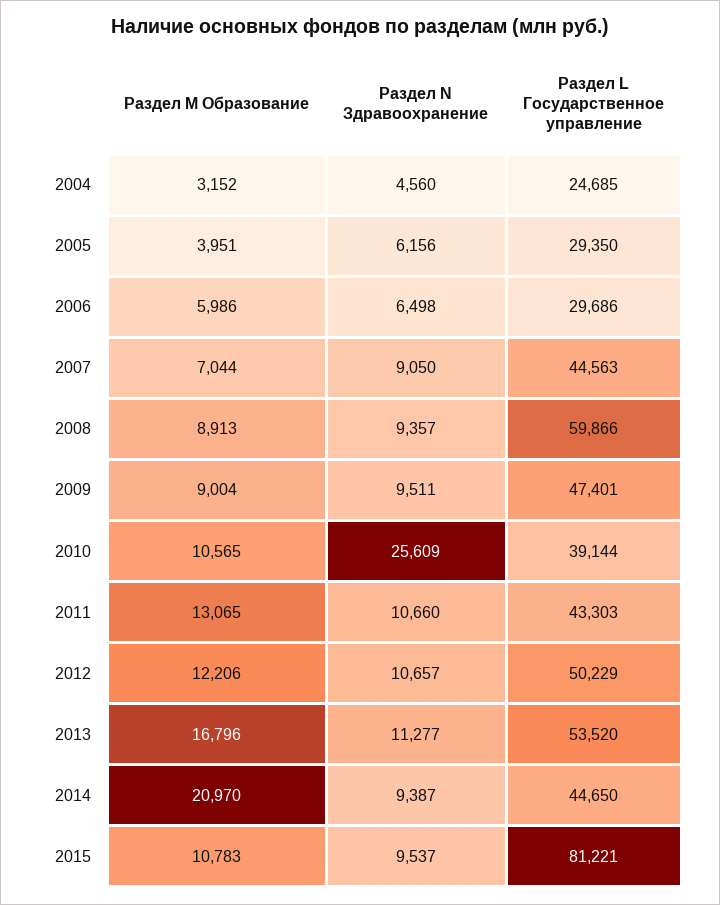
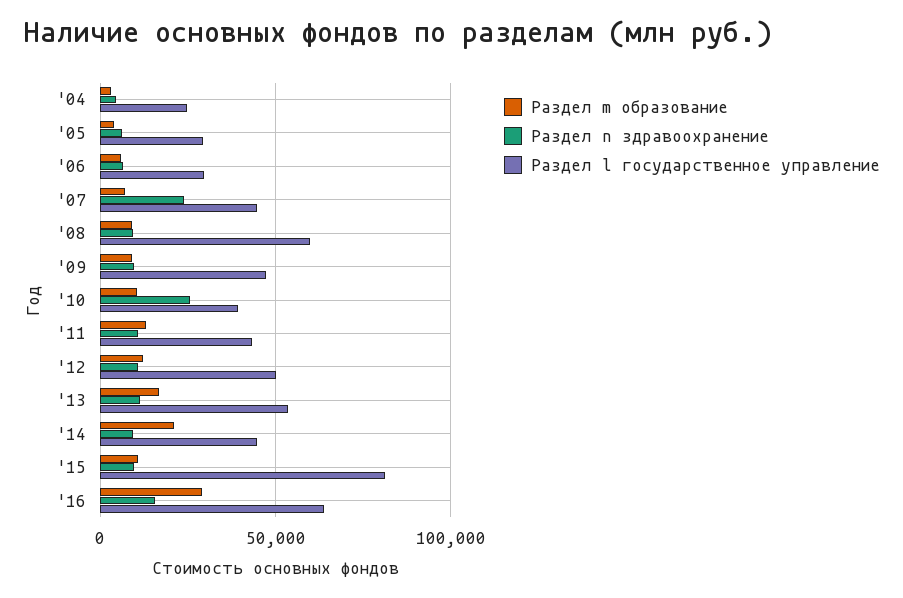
Раздел N Здравоохранение, 2007: 9050 -> 25000
Раздел M Образование, '16: none -> 30000
Раздел N Здравоохранение, '16: none -> 15000
Раздел L Государственное управление, '16: none -> 65000

